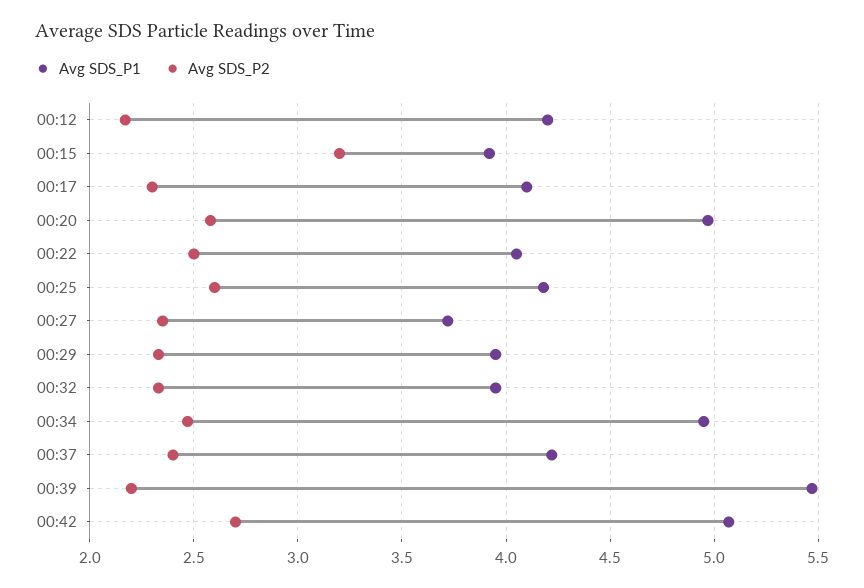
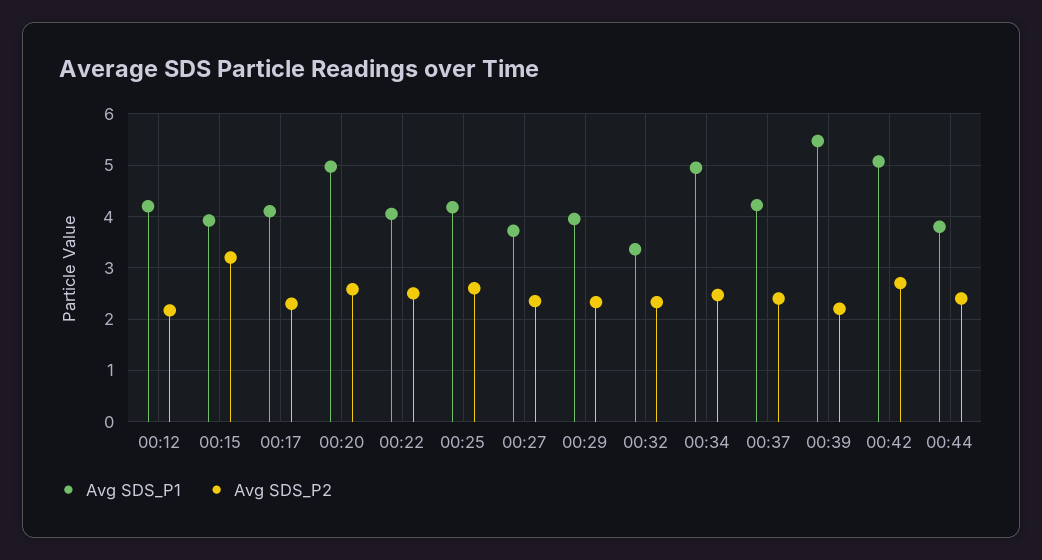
Avg SDS_P1, 00:32: 3.95 -> 3.4
Avg SDS_P1, 00:44: none -> 3.8
Avg SDS_P2, 00:44: none -> 2.4

